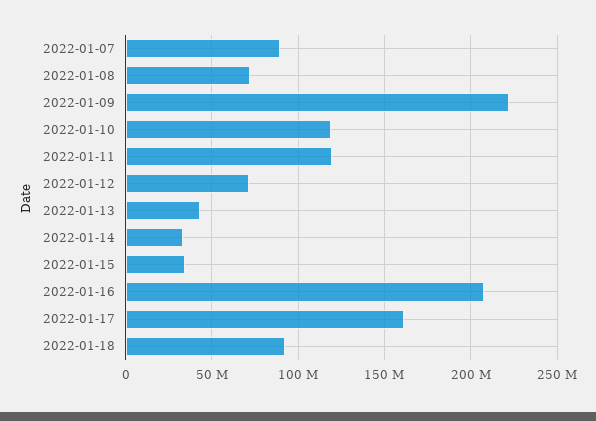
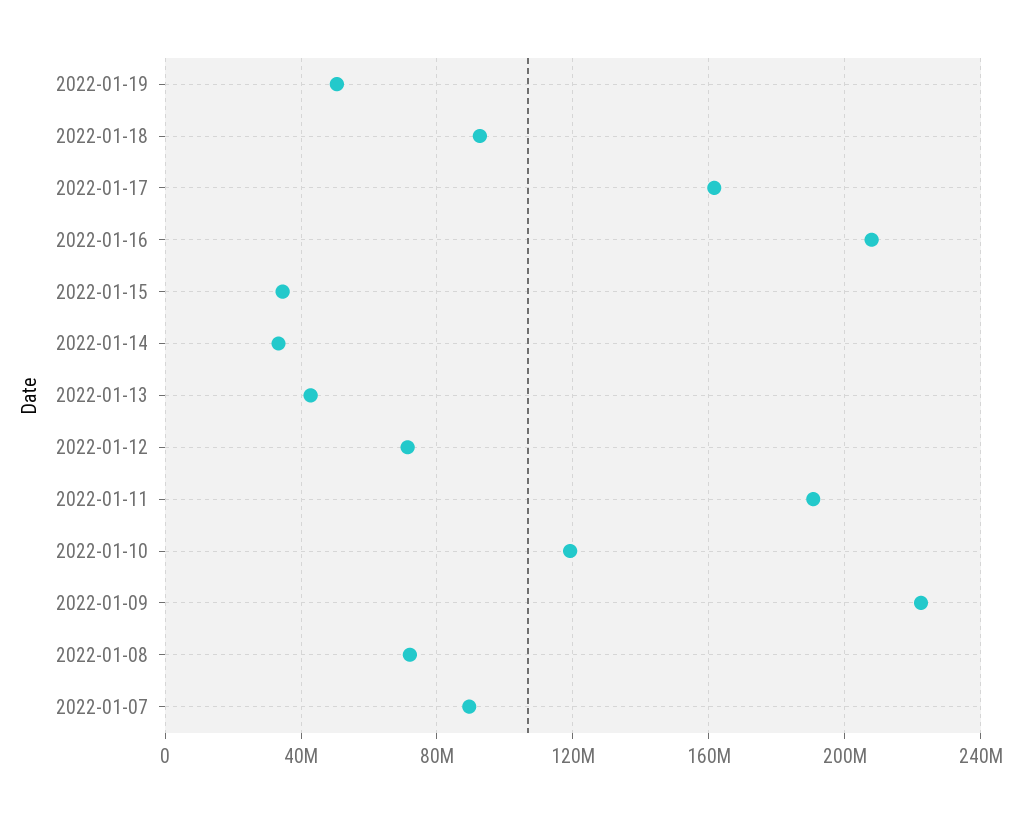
2022-01-11: 120000000 -> 190000000
2022-01-19: none -> 50000000

